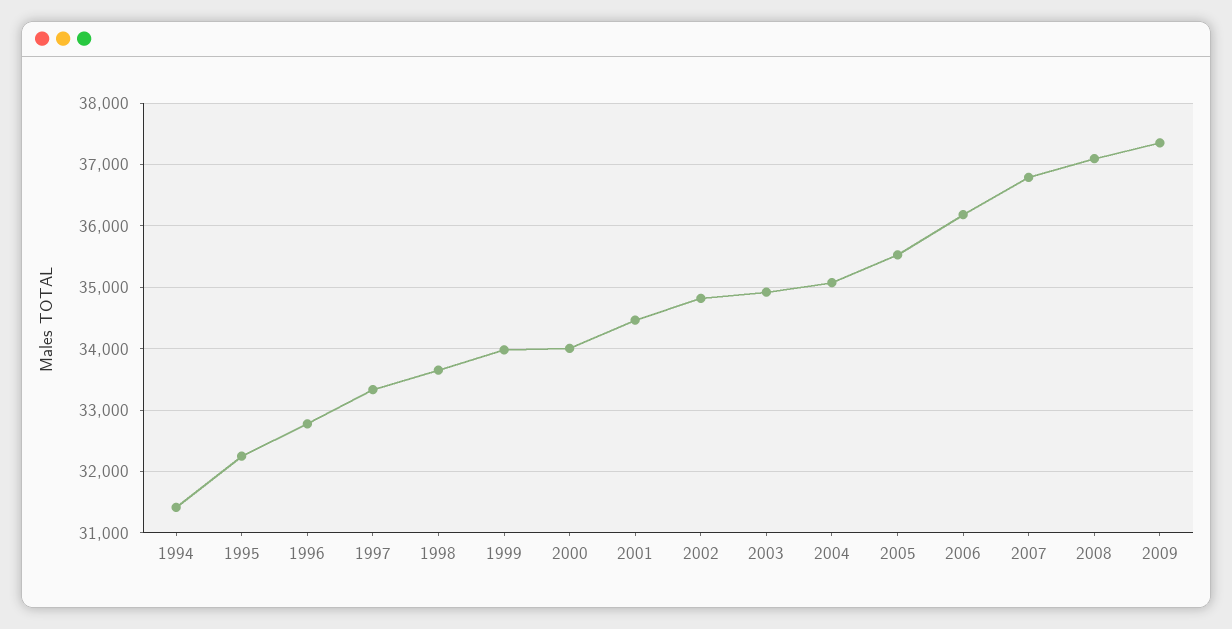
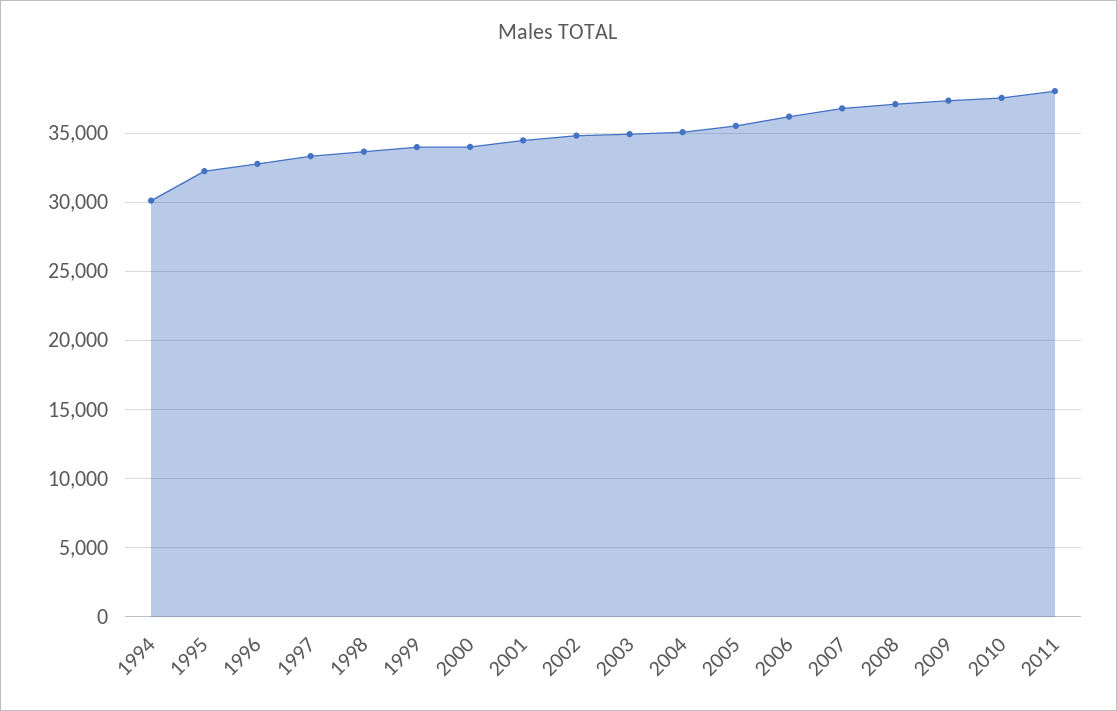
1994: 31400 -> 30000
2010: none -> 37500
2011: none -> 38000

